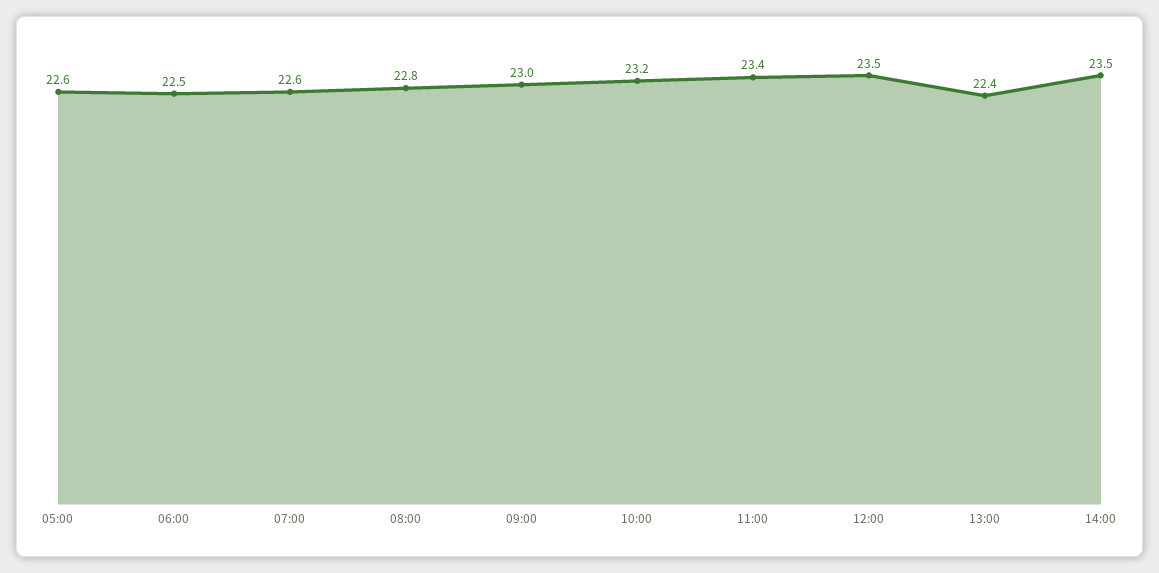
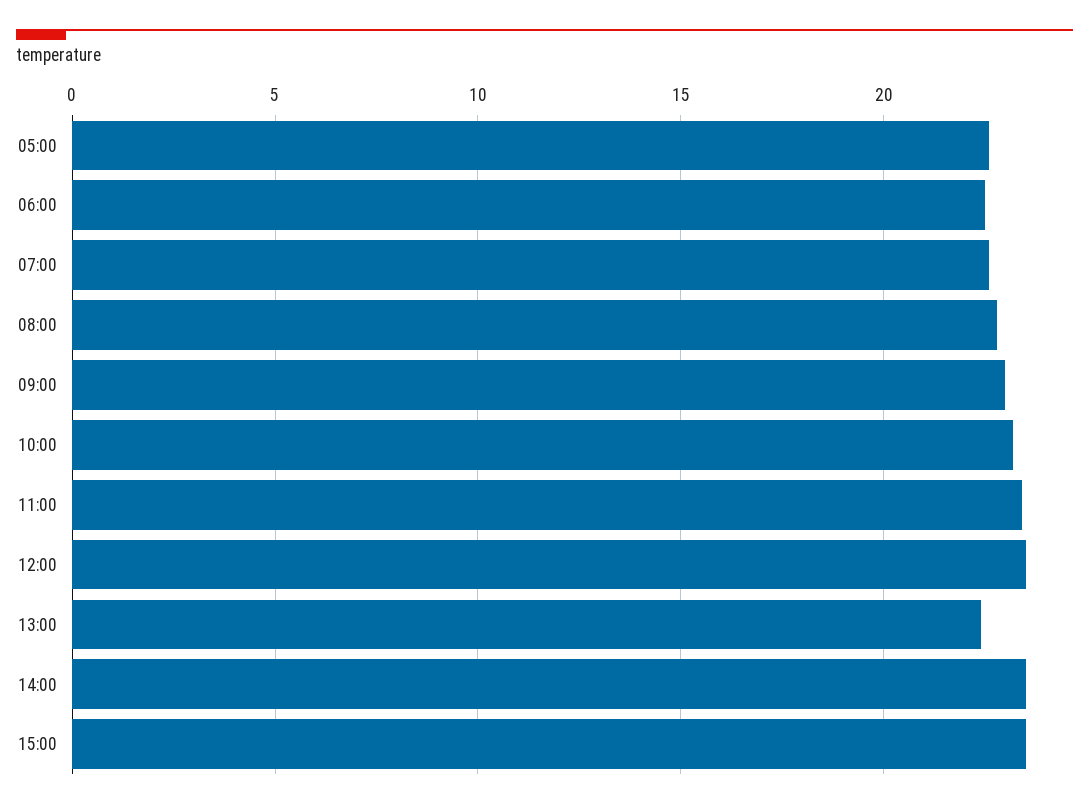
15:00: none -> 23.5

